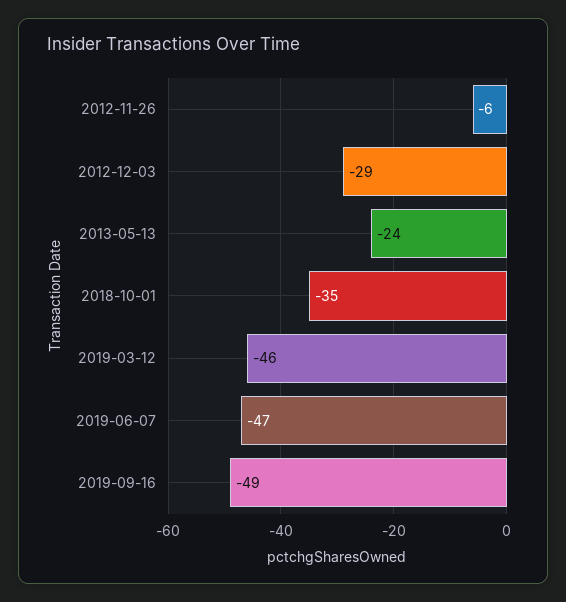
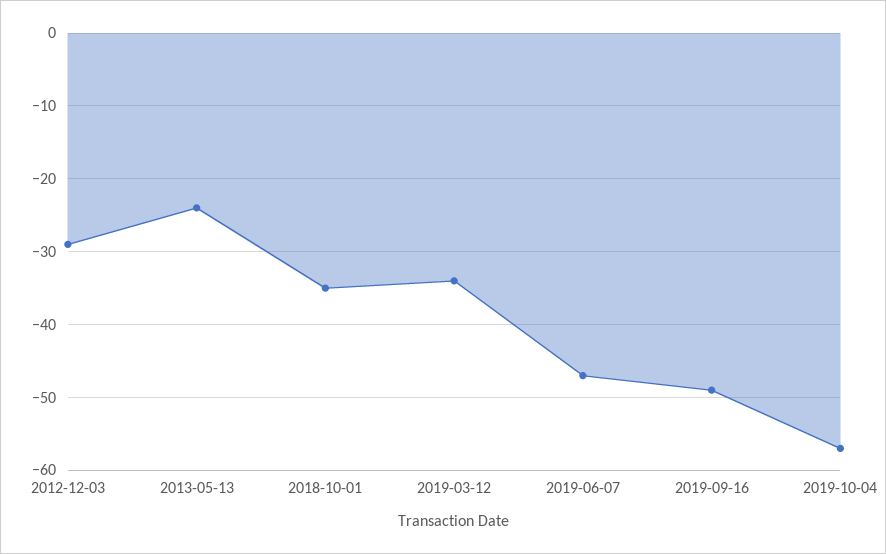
2012-11-26: -6 -> none
2019-03-12: -46 -> -34
2019-10-04: none -> -57

